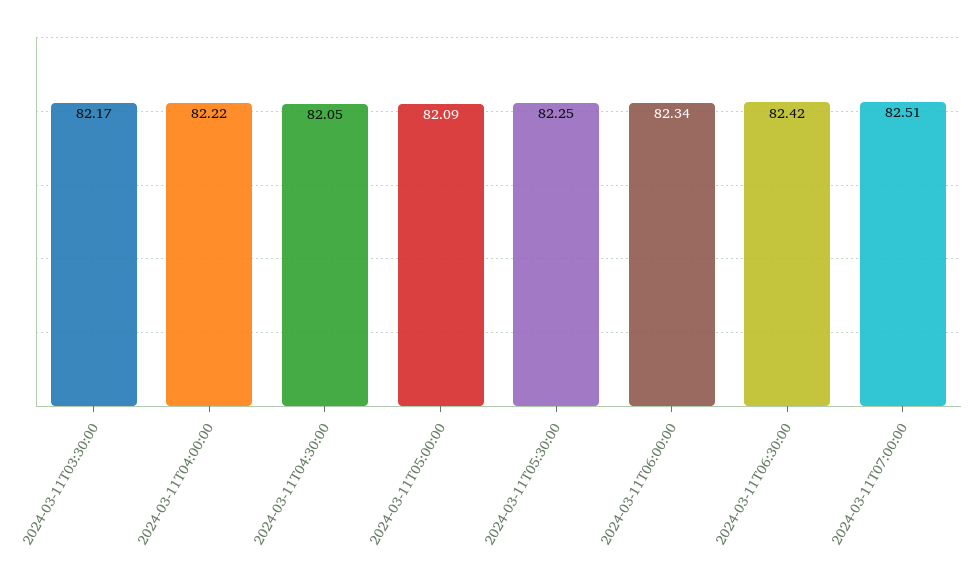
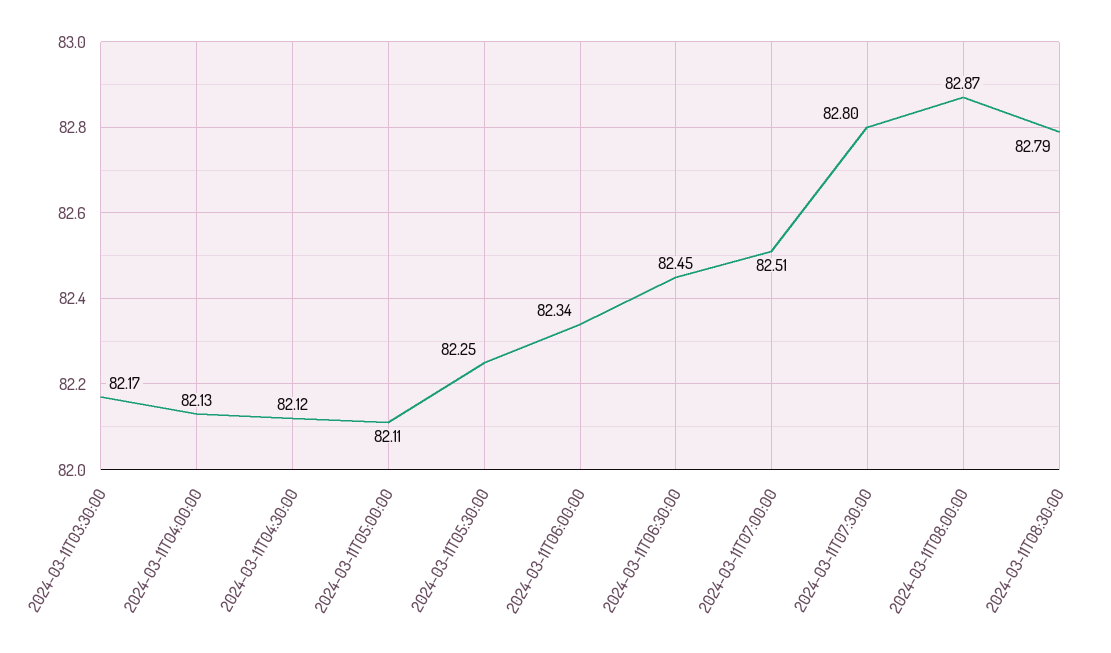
2024-03-11T04:00:00: 82.22 -> 82.13
2024-03-11T04:30:00: 82.05 -> 82.12
2024-03-11T05:00:00: 82.09 -> 82.11
2024-03-11T06:30:00: 82.42 -> 82.45
2024-03-11T07:30:00: none -> 82.8
2024-03-11T08:00:00: none -> 82.87
2024-03-11T08:30:00: none -> 82.79

